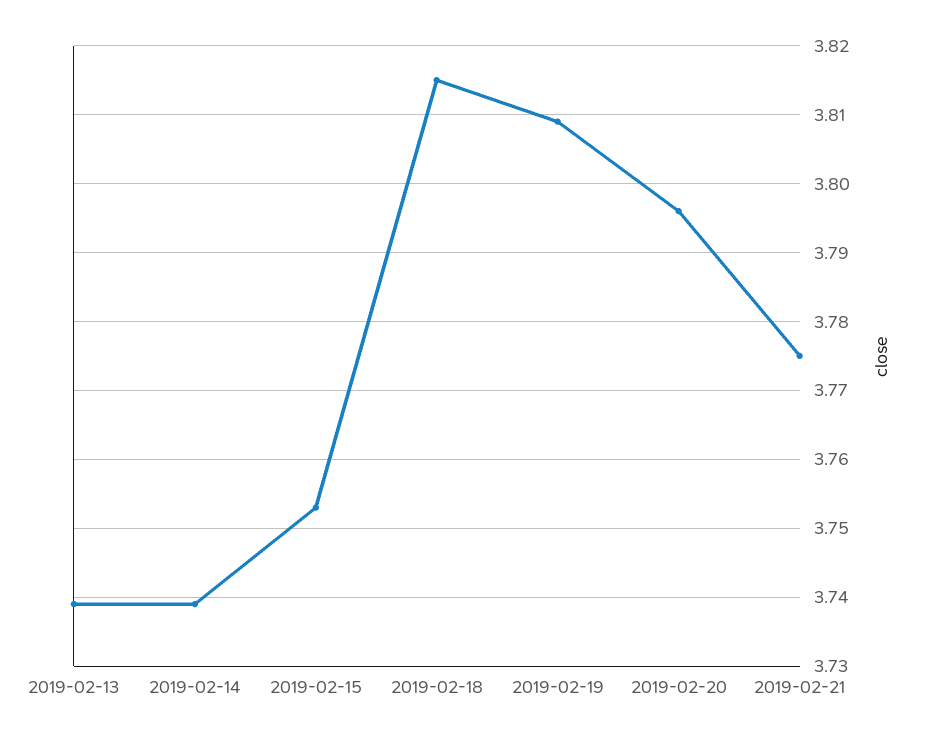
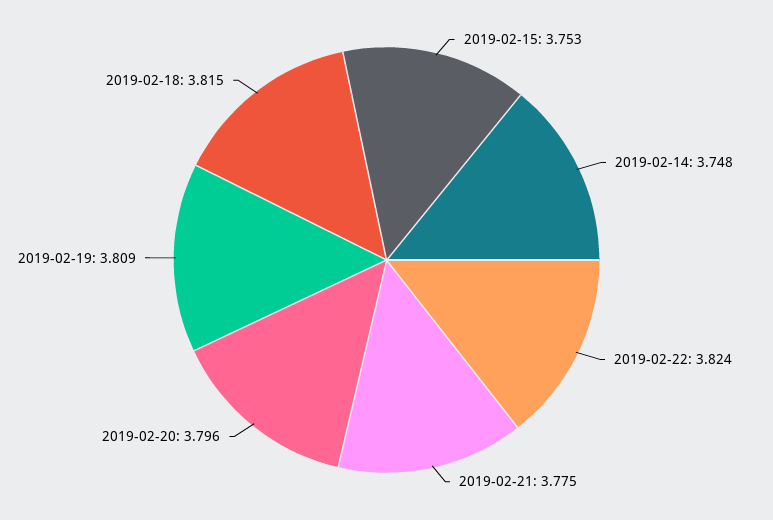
2019-02-13: 3.739 -> none
2019-02-14: 3.739 -> 3.748
2019-02-22: none -> 3.824

